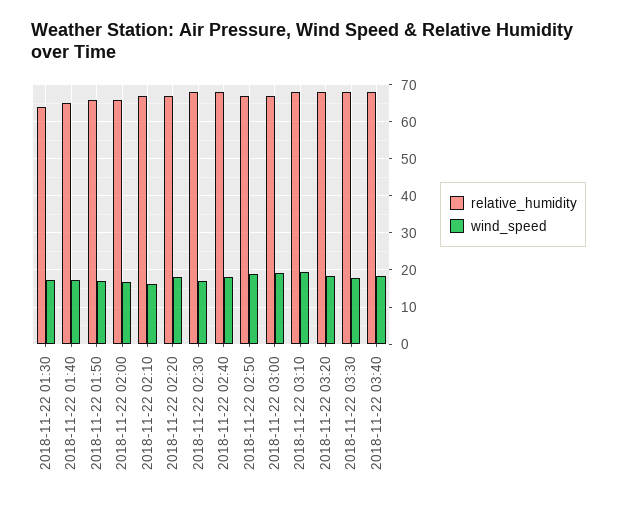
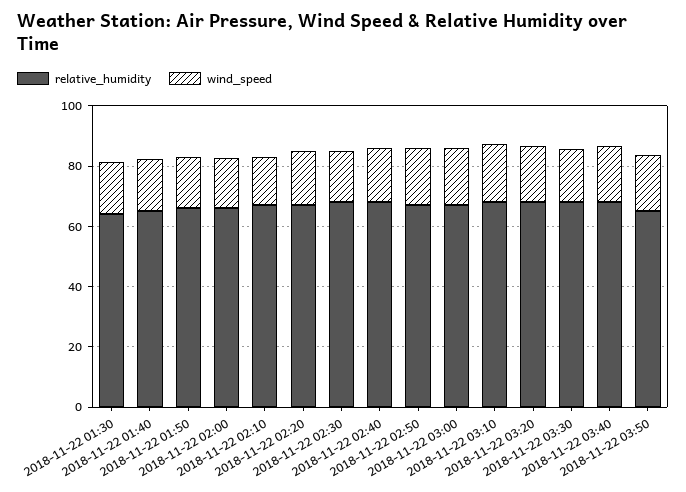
relative_humidity, 2018-11-22 03:50: none -> 65
wind_speed, 2018-11-22 03:50: none -> 20

